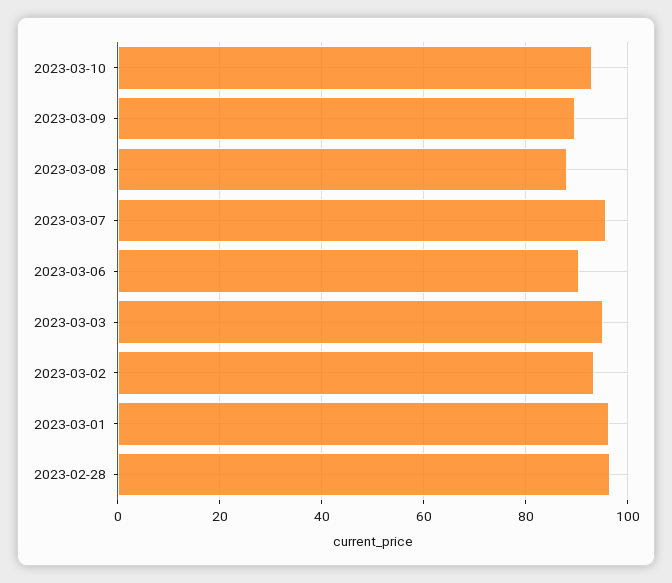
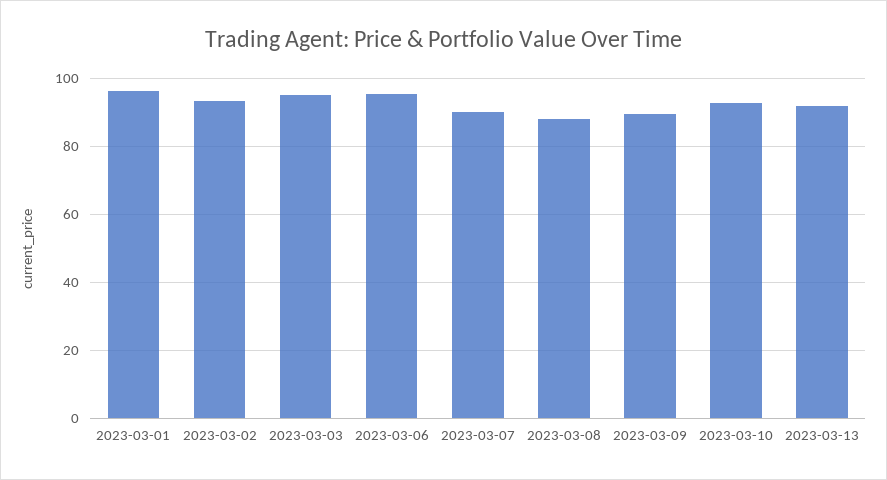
2023-03-07: 96 -> 90
2023-03-06: 90 -> 96
2023-02-28: 96 -> none
2023-03-13: none -> 92

